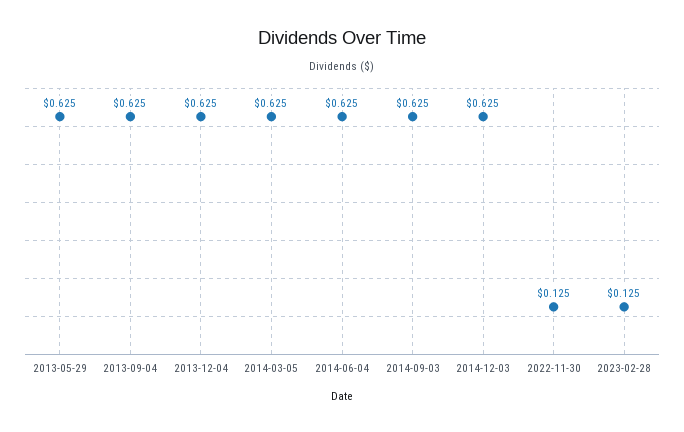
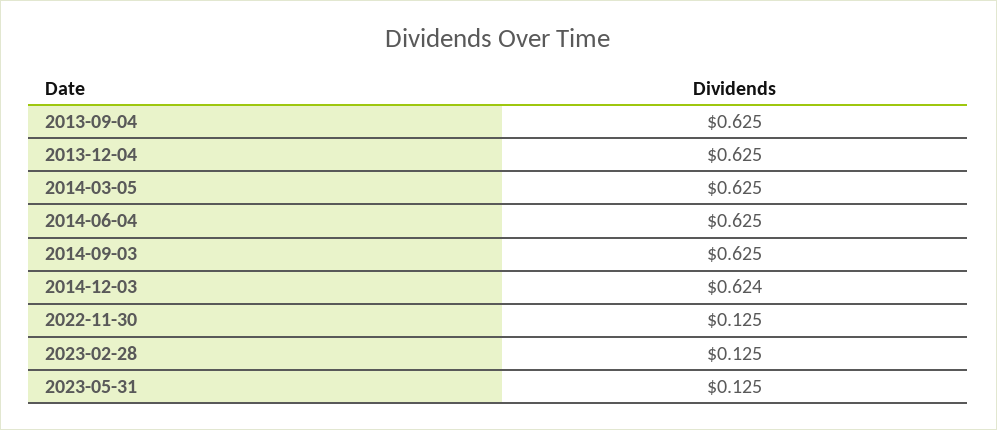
2013-05-29: 0.625 -> none
2014-12-03: 0.625 -> 0.624
2023-05-31: none -> 0.125

